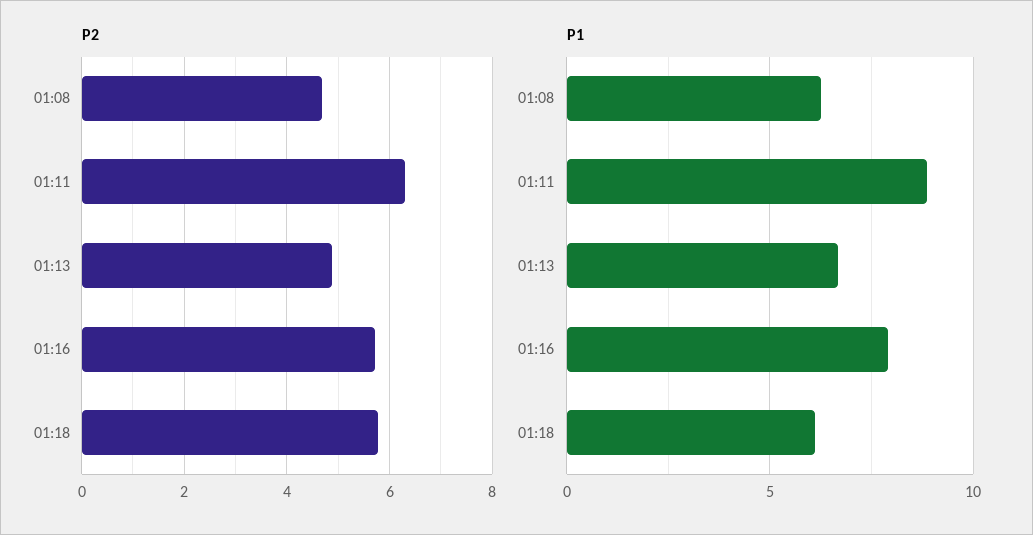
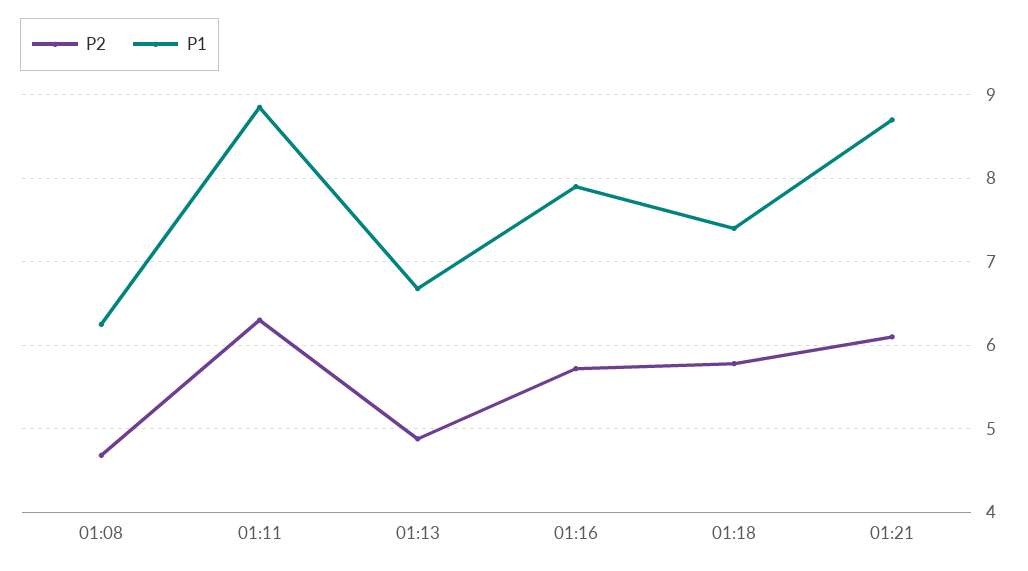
P1, 01:18: 6 -> 7.4
P2, 01:21: none -> 6.1
P1, 01:21: none -> 8.7

